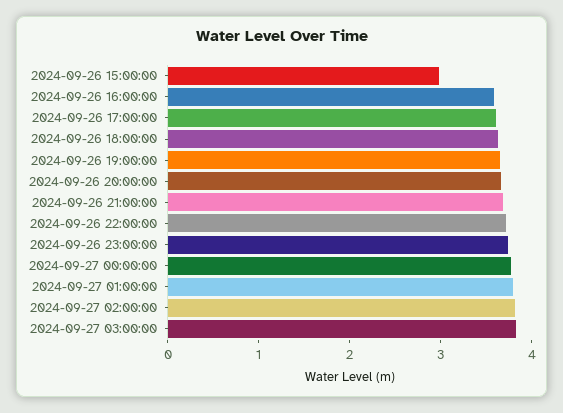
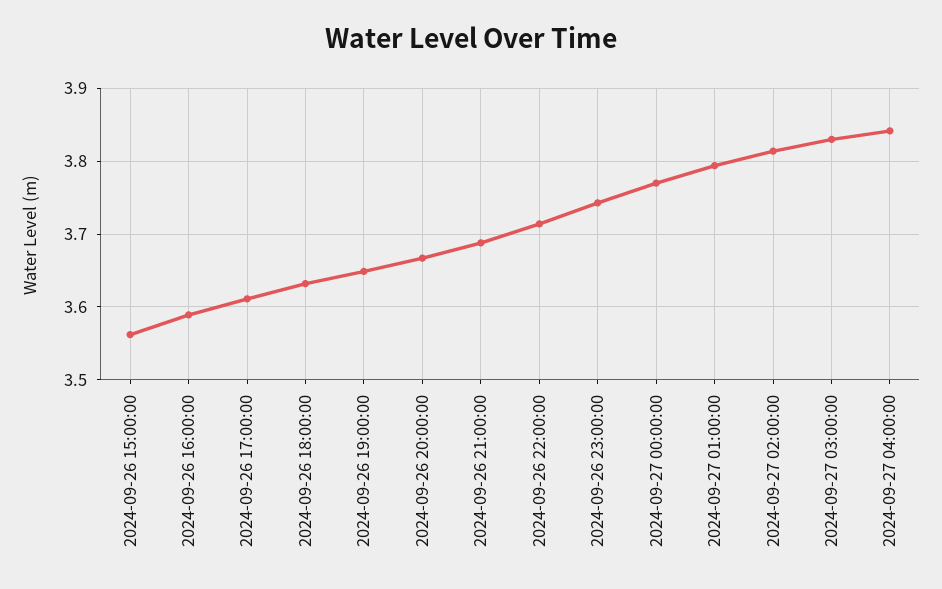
2024-09-26 15:00:00: 3 -> 3.56
2024-09-27 04:00:00: none -> 3.84

